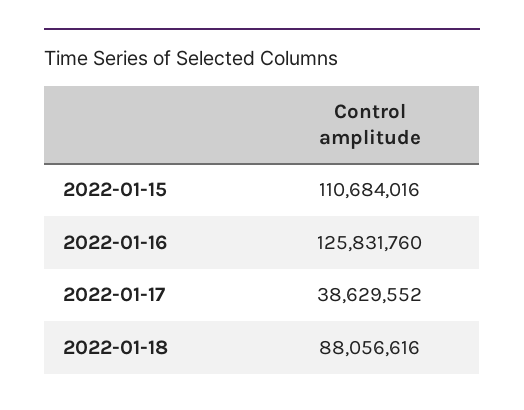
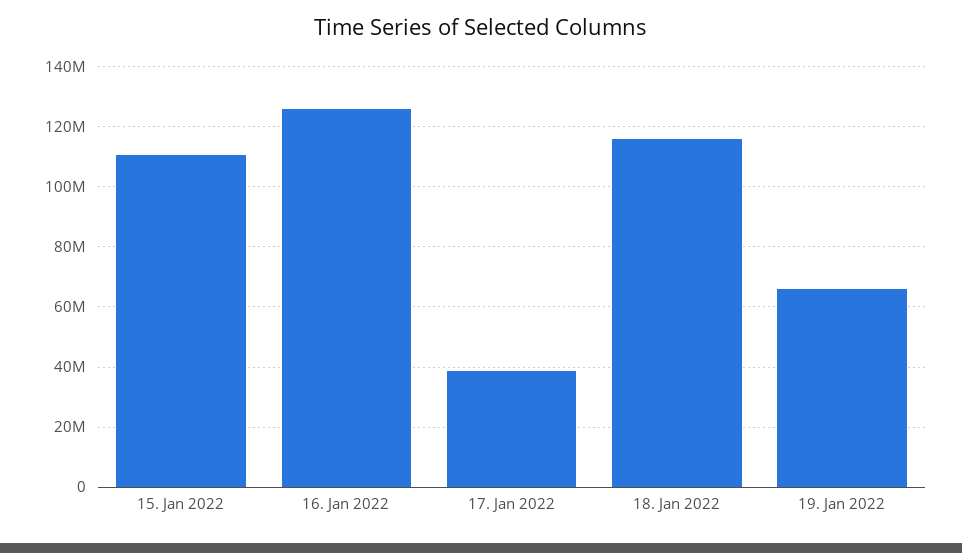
2022-01-18: 88056616 -> 116000000
19. Jan 2022: none -> 66000000

